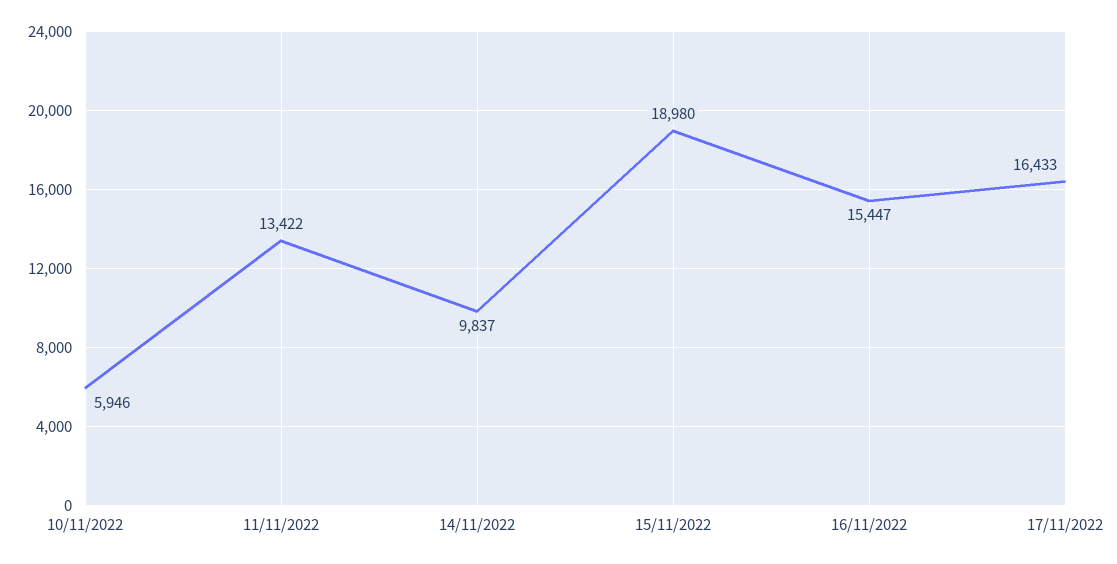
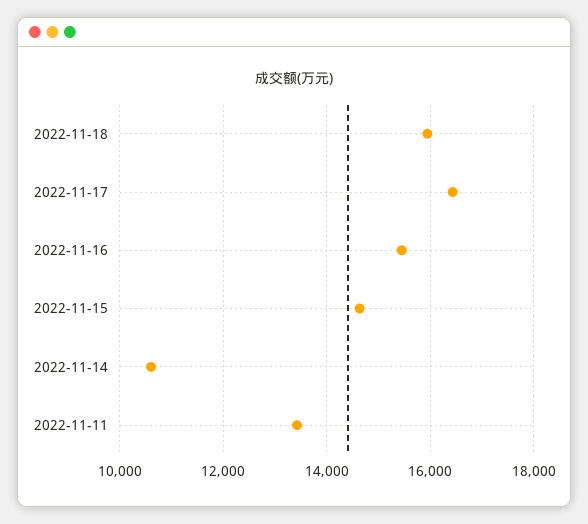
10/11/2022: 5946 -> none
14/11/2022: 9837 -> 10600
15/11/2022: 18980 -> 14600
2022-11-18: none -> 16000

